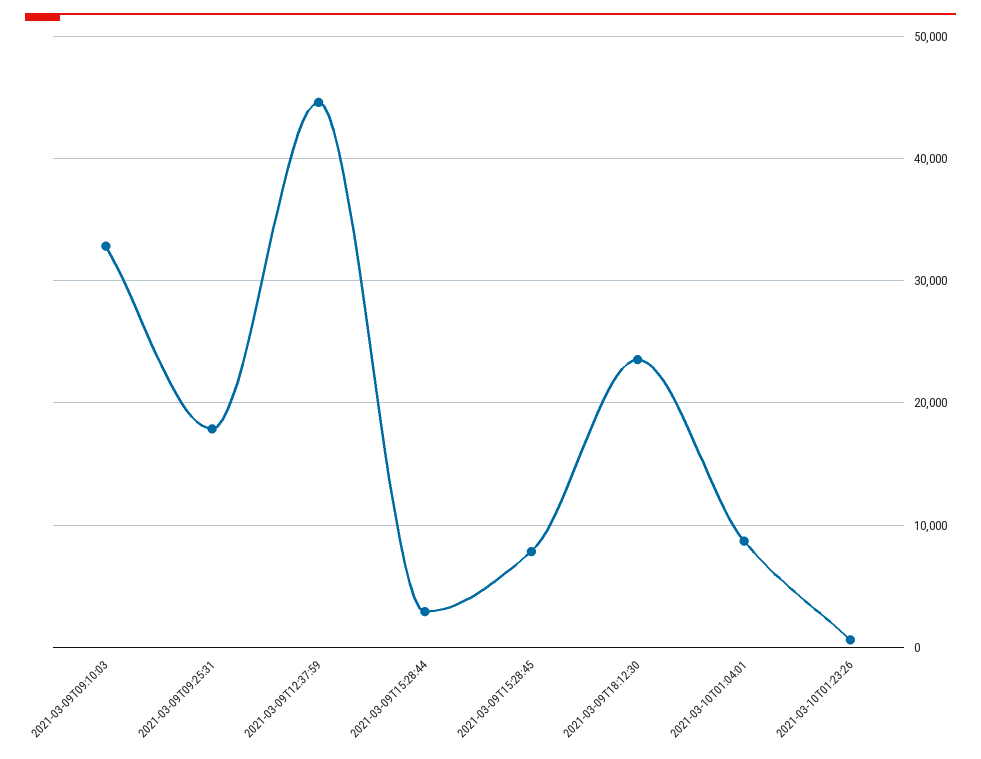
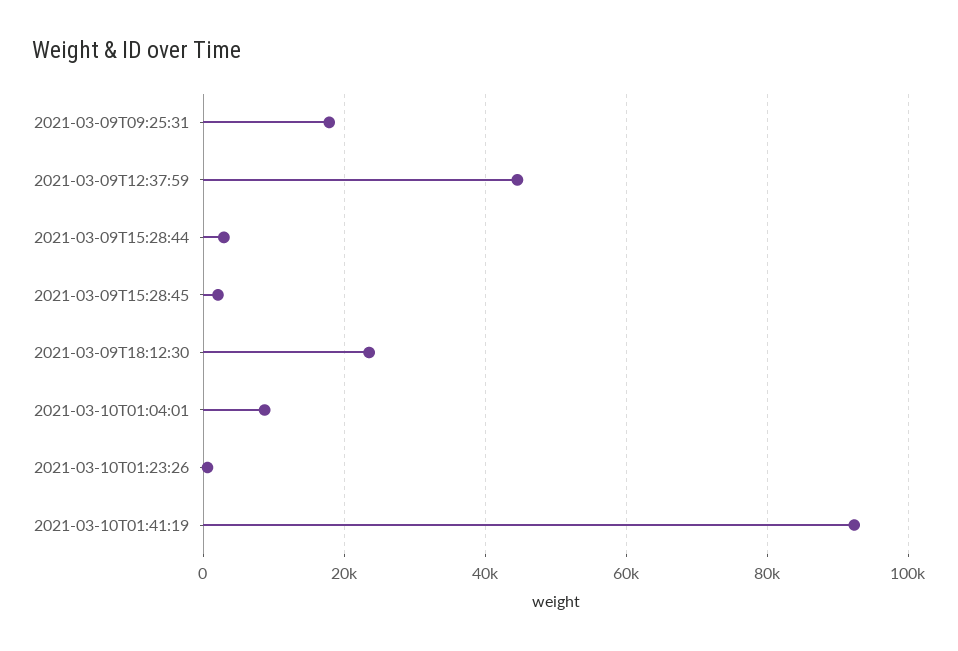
2021-03-09T09:10:03: 33000 -> none
2021-03-09T15:28:45: 8000 -> 2000
2021-03-10T01:41:19: none -> 92000

